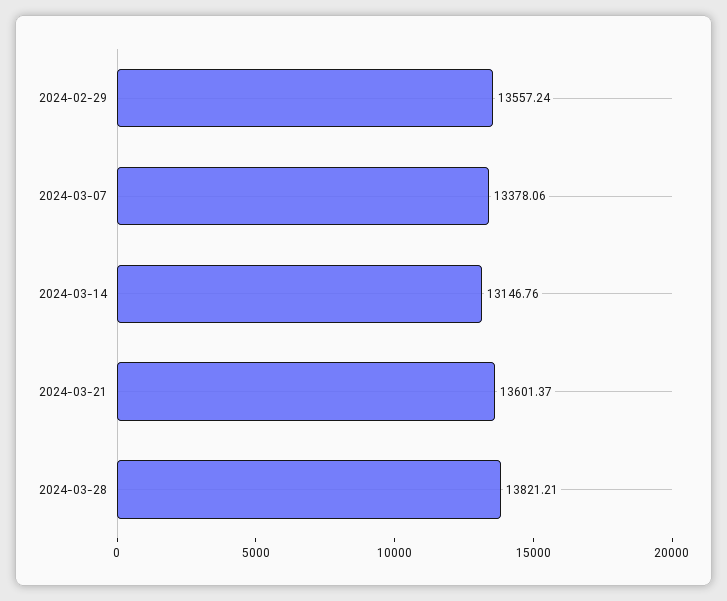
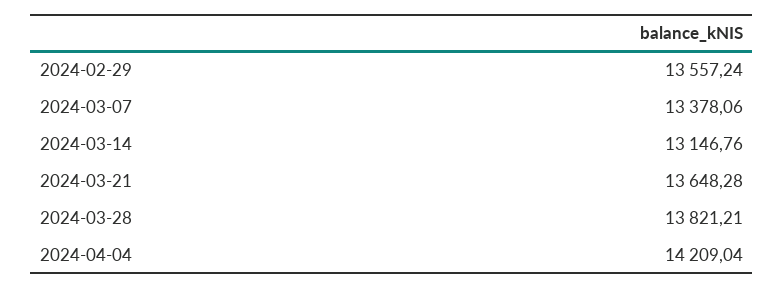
2024-03-21: 13601.37 -> 13648.28
2024-04-04: none -> 14209.04

